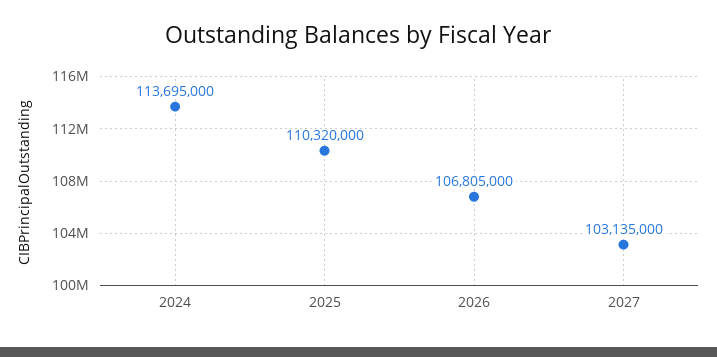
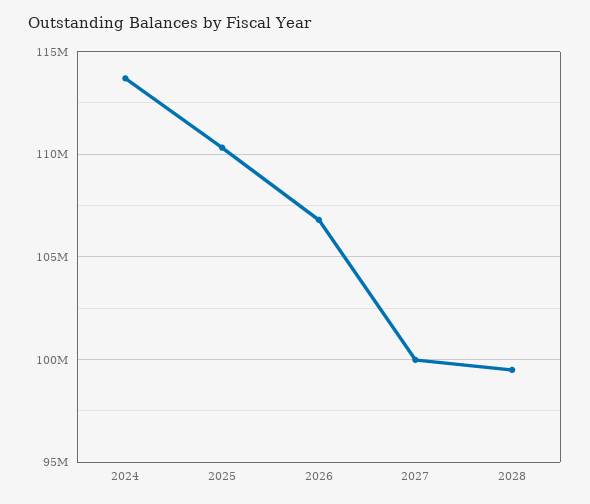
2027: 103135000 -> 100000000
2028: none -> 99500000

